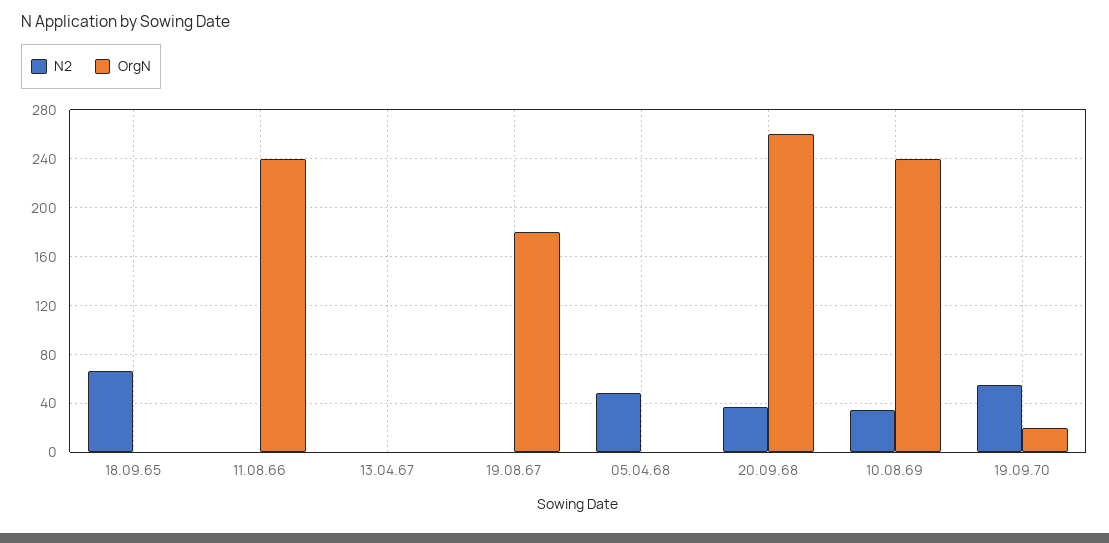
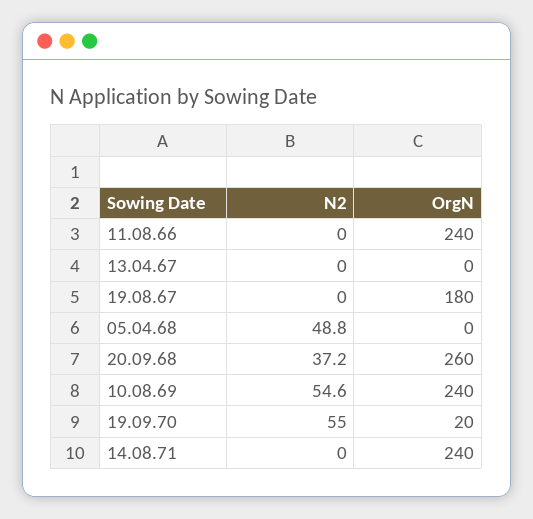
N2, 18.09.65: 65 -> none
OrgN, 18.09.65: 0 -> none
N2, 10.08.69: 35 -> 54.6
N2, 14.08.71: none -> 0
OrgN, 14.08.71: none -> 240

